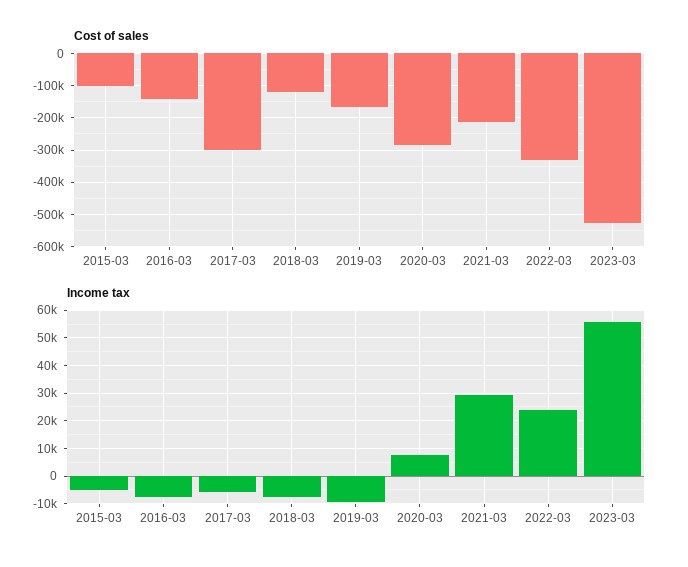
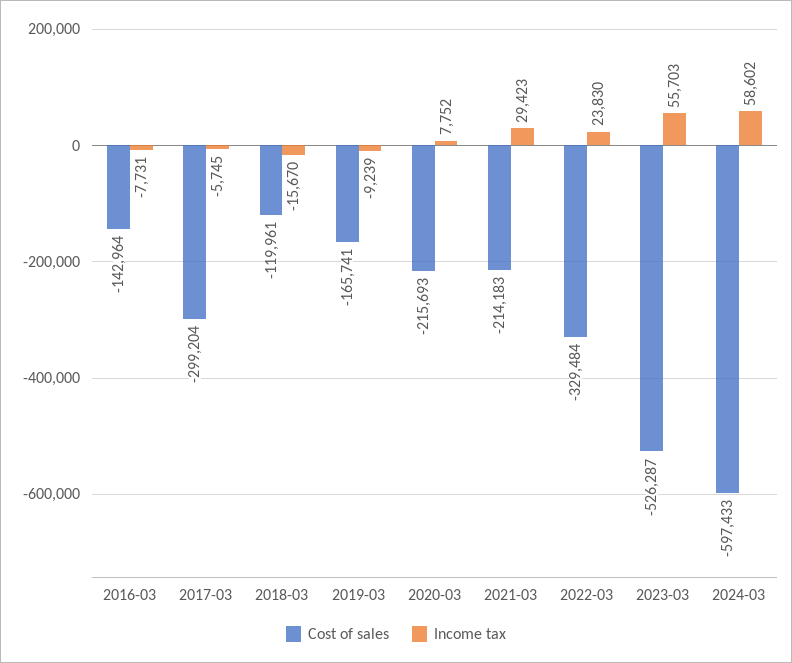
Cost of sales, 2015-03: -100000 -> none
Cost of sales, 2020-03: -280000 -> -215693
Income tax, 2015-03: -5000 -> none
Income tax, 2018-03: -7500 -> -15670
Cost of sales, 2024-03: none -> -597433
Income tax, 2024-03: none -> 58602

